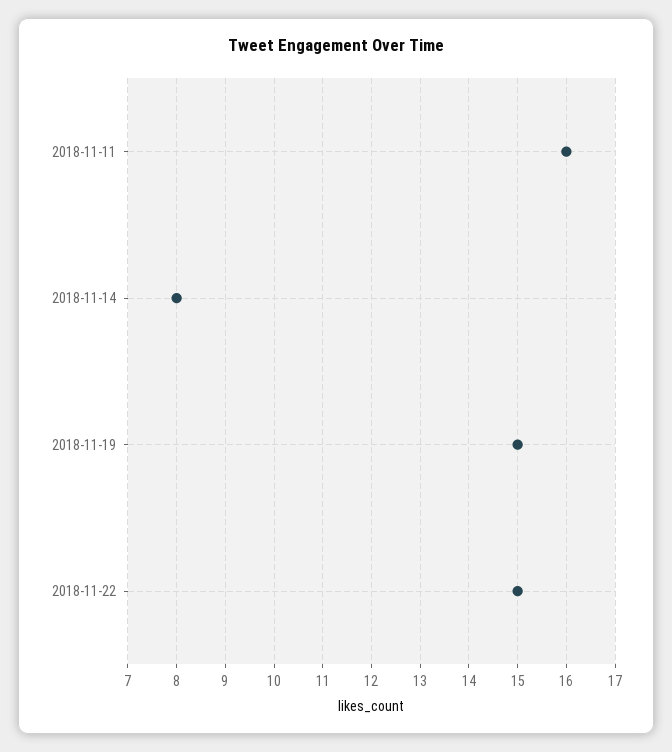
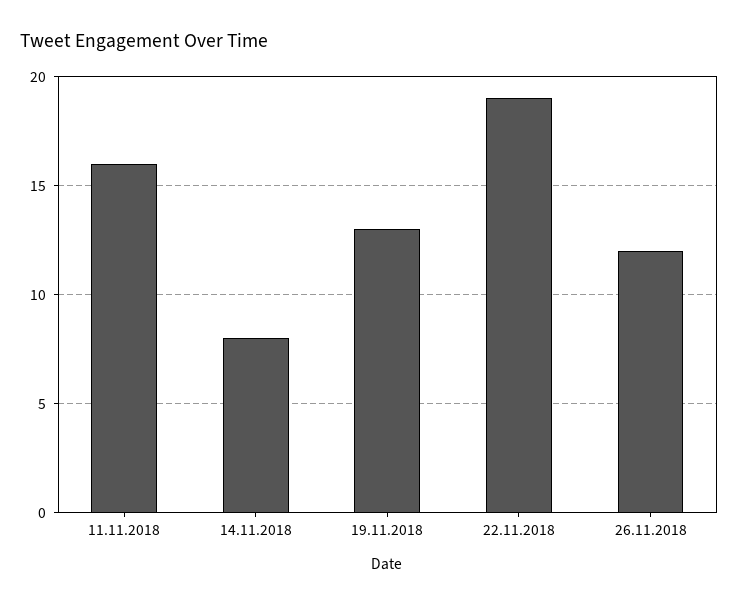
2018-11-19: 15 -> 13
2018-11-22: 15 -> 19
26.11.2018: none -> 12

